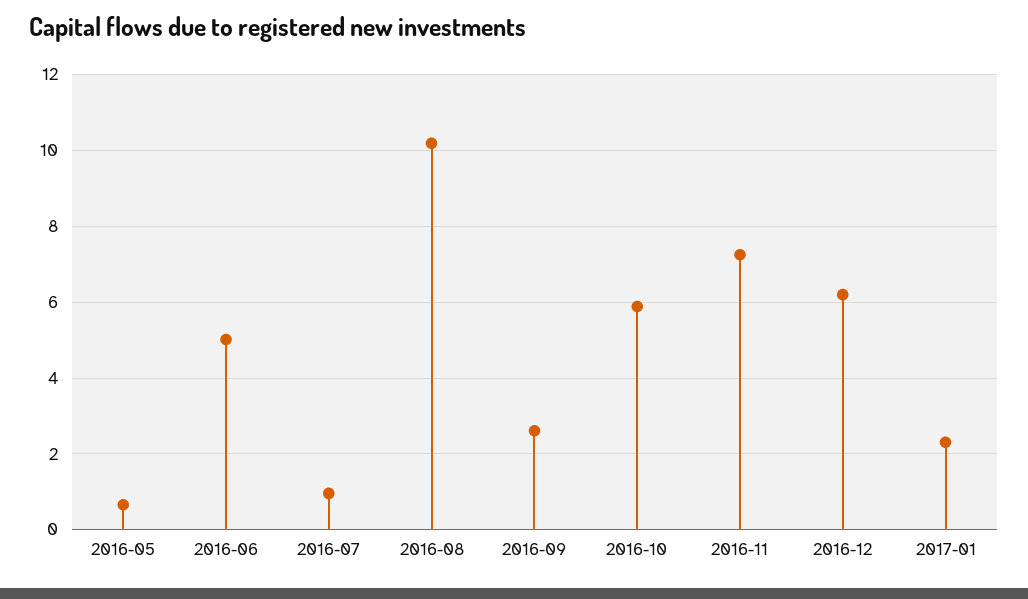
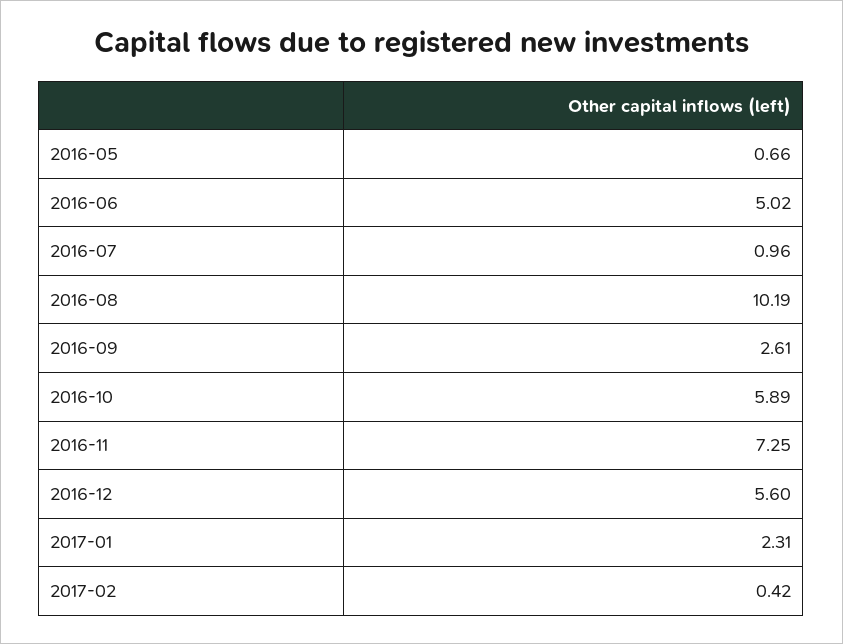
2016-12: 6.2 -> 5.6
2017-02: none -> 0.42

